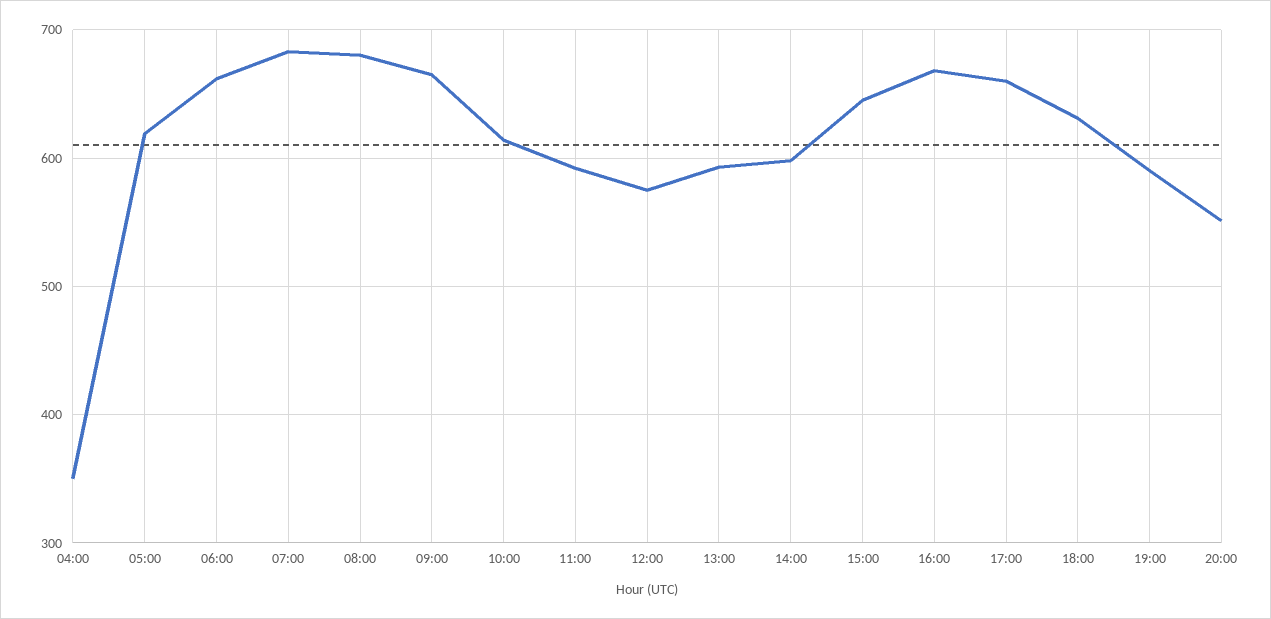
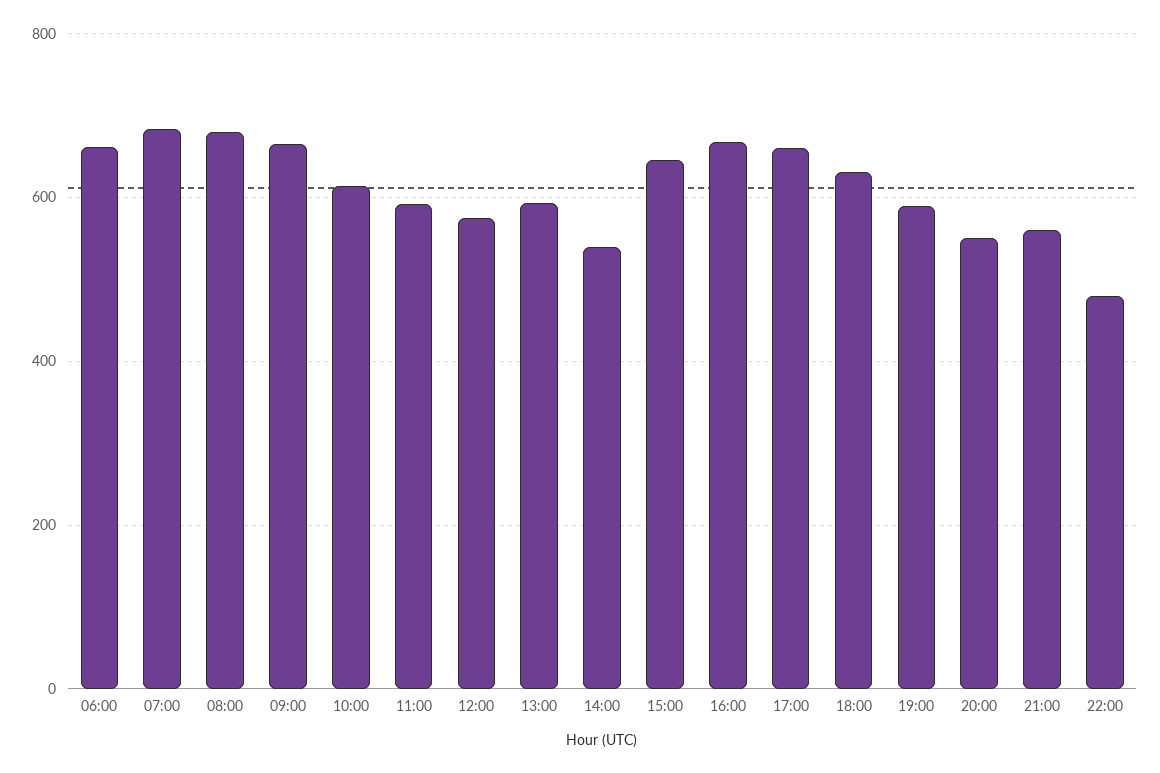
04:00: 350 -> none
05:00: 620 -> none
14:00: 600 -> 540
21:00: none -> 560
22:00: none -> 480

